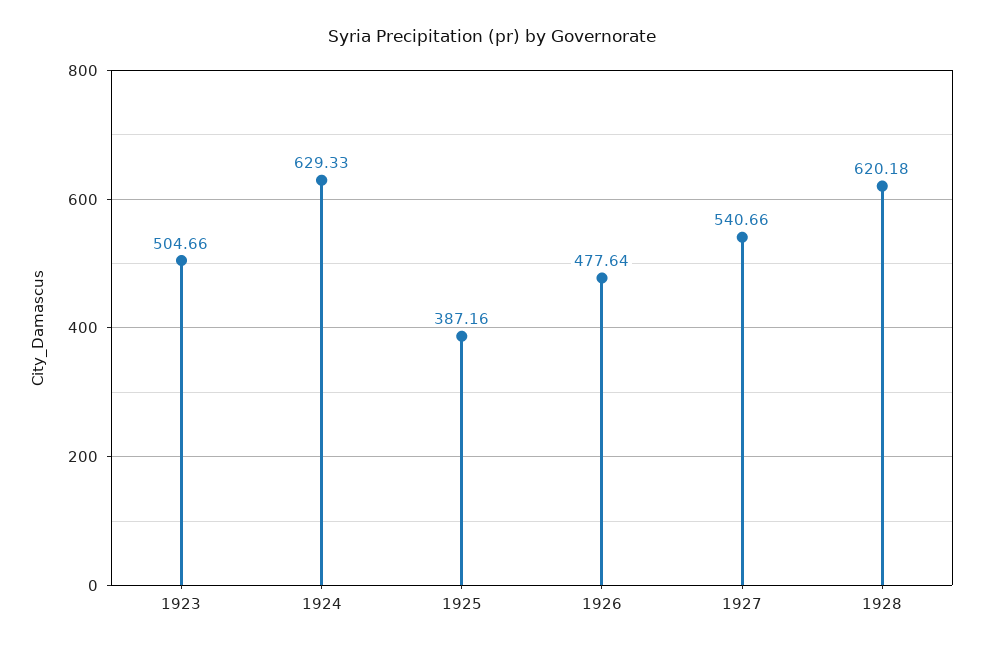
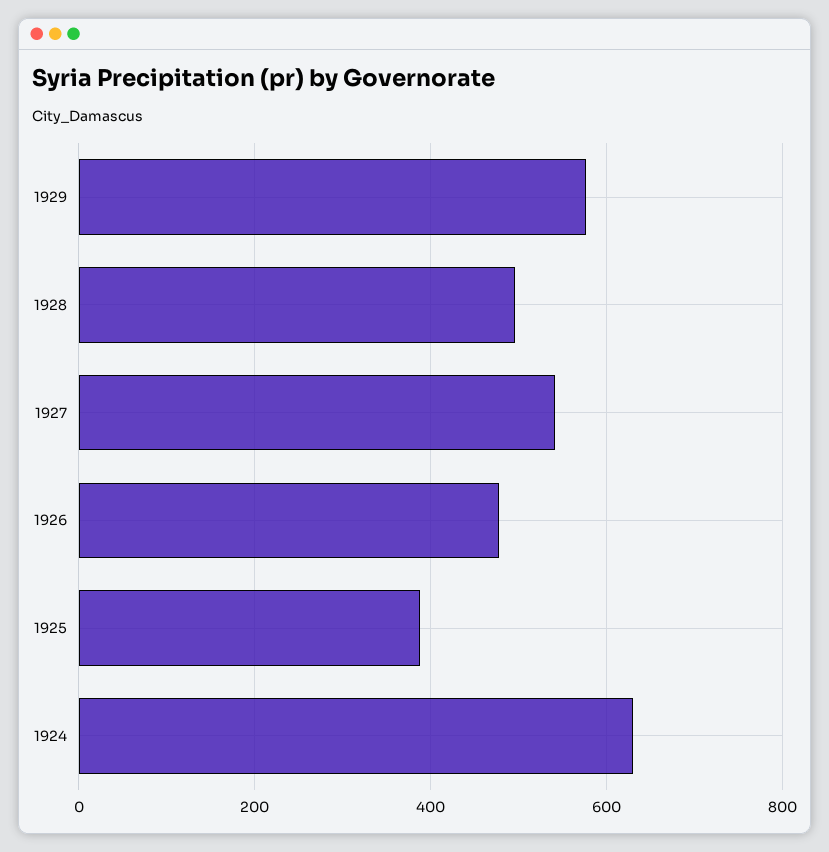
1923: 504.66 -> none
1928: 620.18 -> 500
1929: none -> 580

